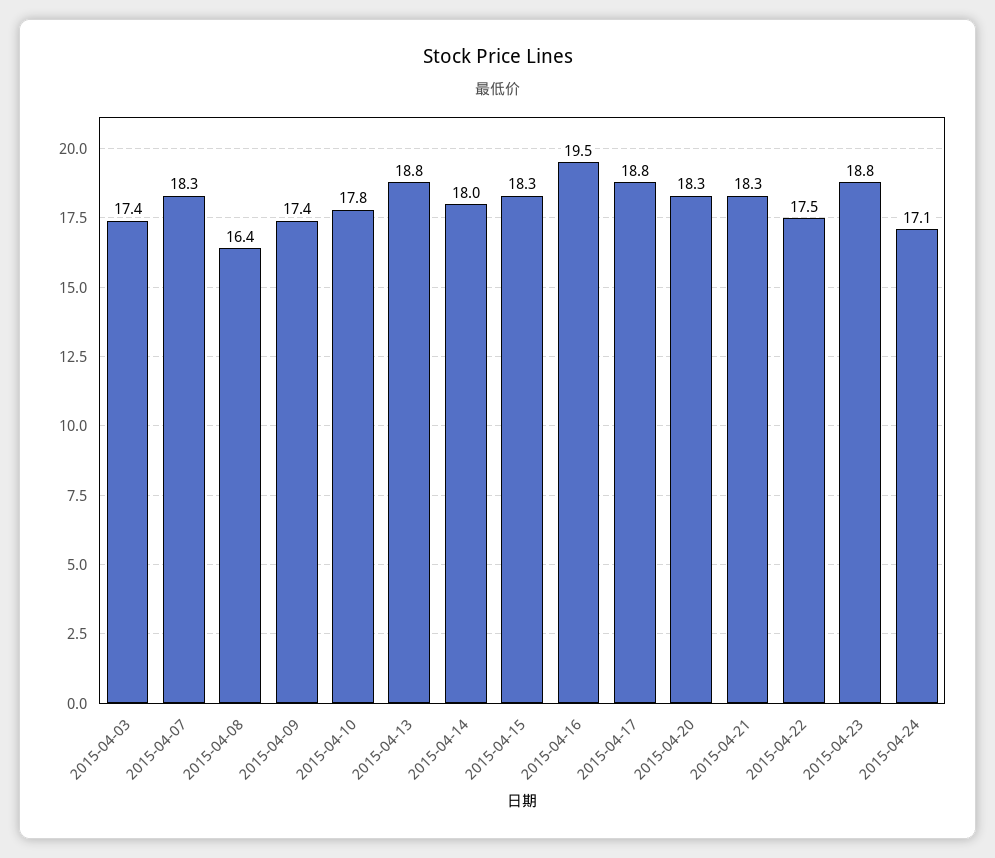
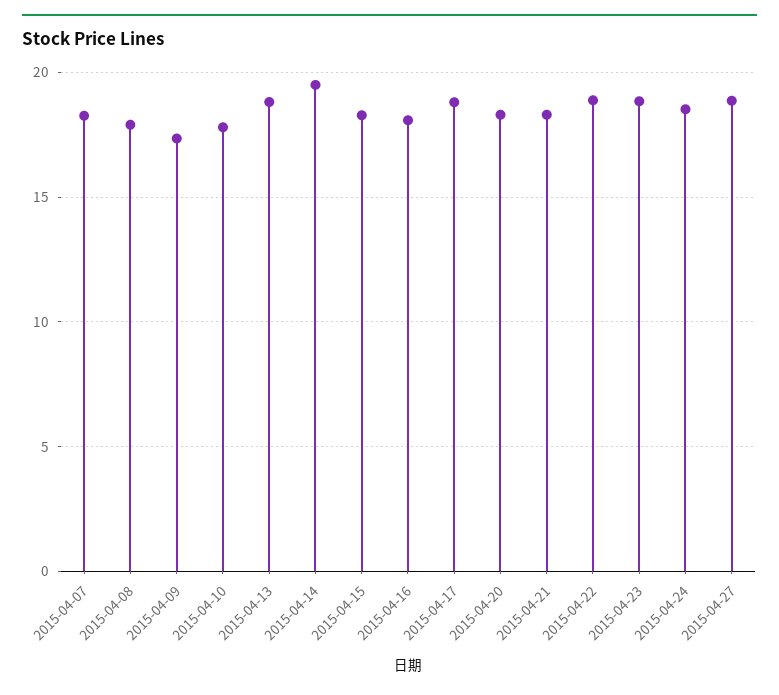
2015-04-03: 17.4 -> none
2015-04-08: 16.4 -> 18
2015-04-14: 18 -> 19.5
2015-04-16: 19.5 -> 18
2015-04-22: 17.5 -> 19
2015-04-24: 17.1 -> 18.5
2015-04-27: none -> 19

